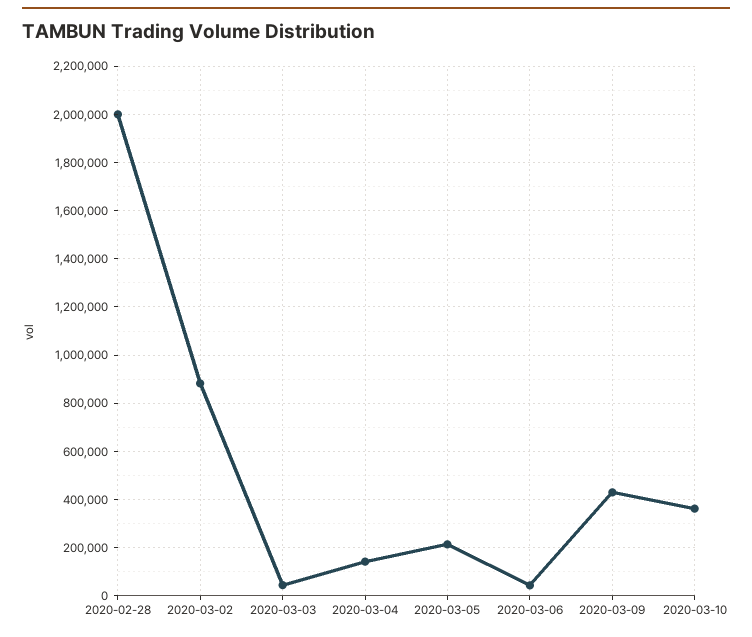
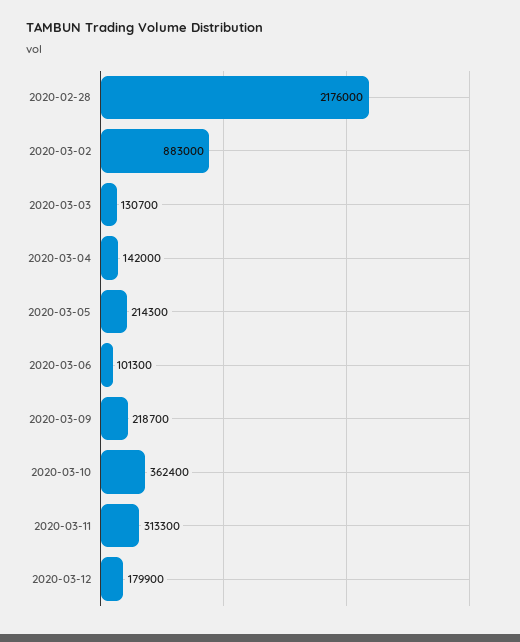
2020-02-28: 2000000 -> 2176000
2020-03-03: 50000 -> 130700
2020-03-06: 50000 -> 101300
2020-03-09: 425000 -> 218700
2020-03-11: none -> 313300
2020-03-12: none -> 179900

